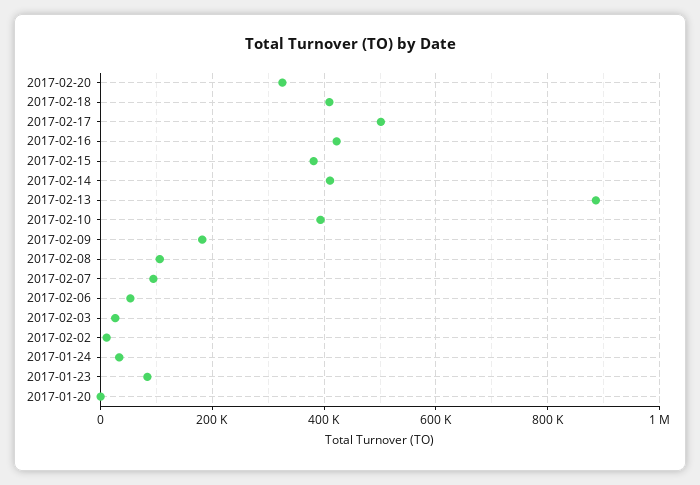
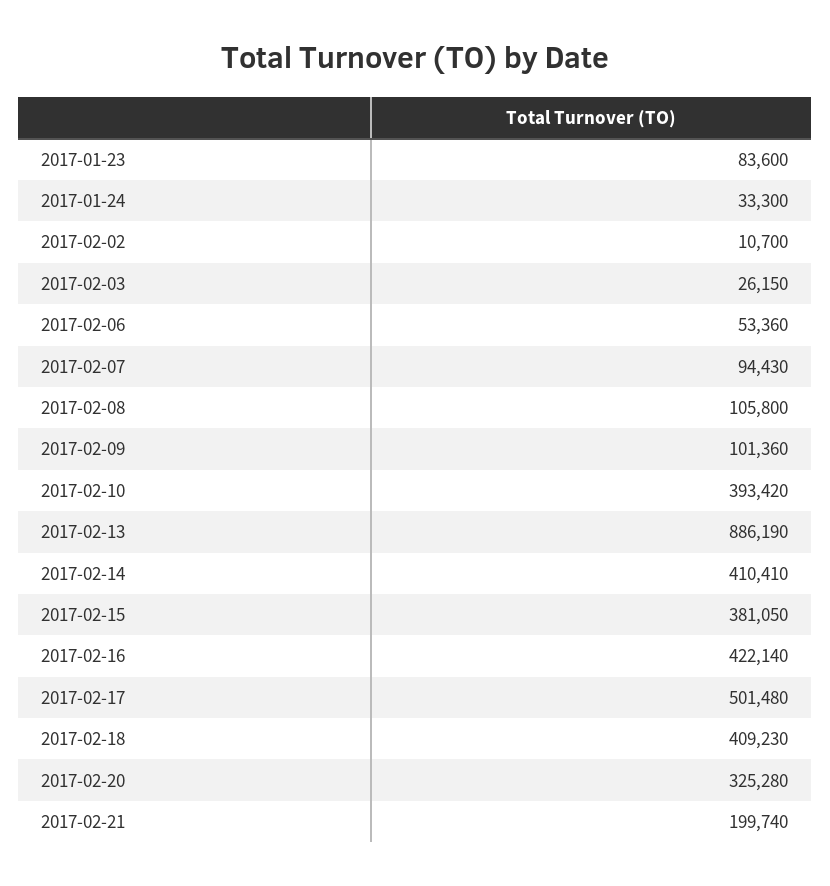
2017-02-09: 180000 -> 101360
2017-01-20: 0 -> none
2017-02-21: none -> 199740

